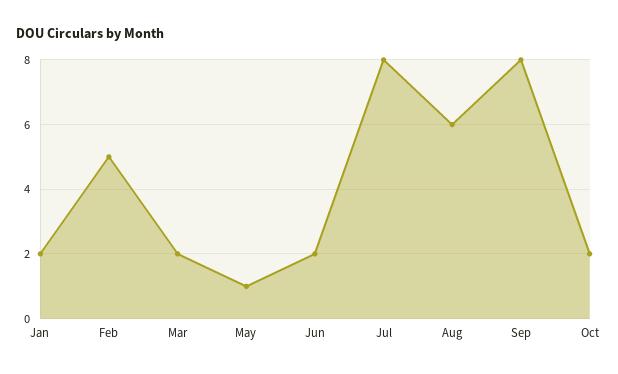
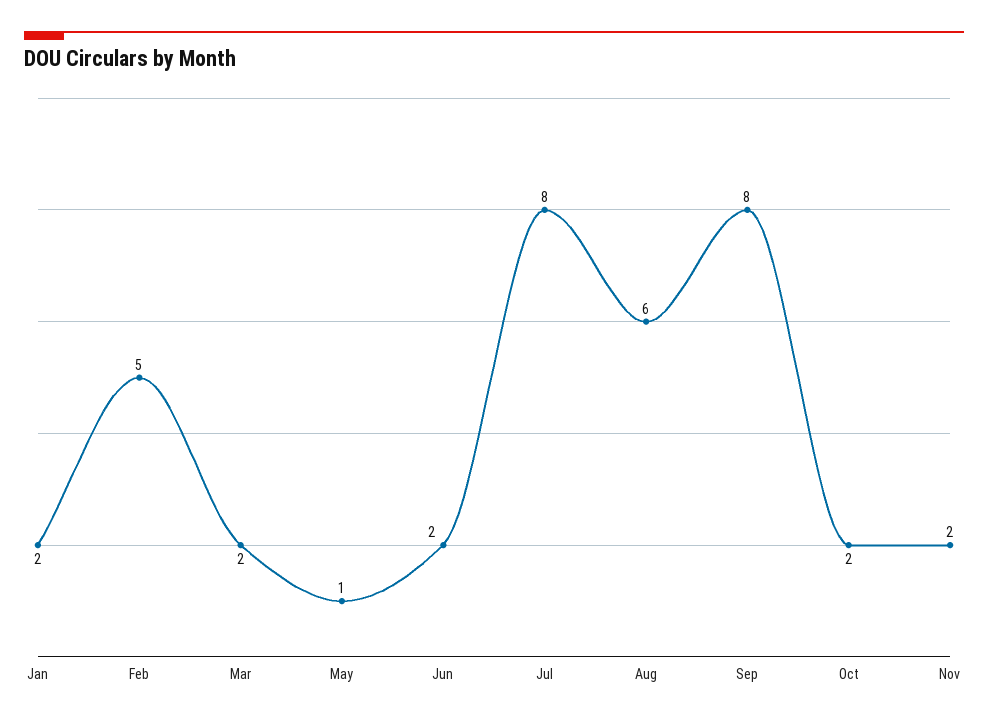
Nov: none -> 2

